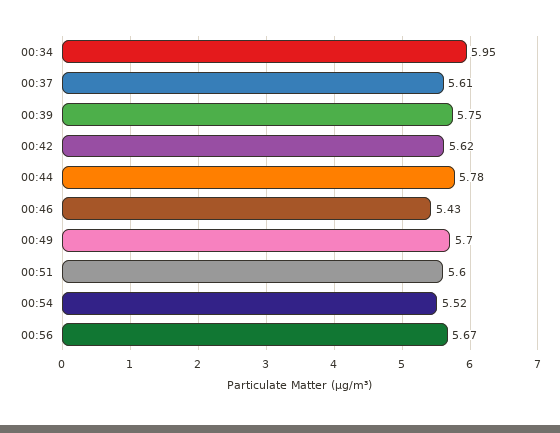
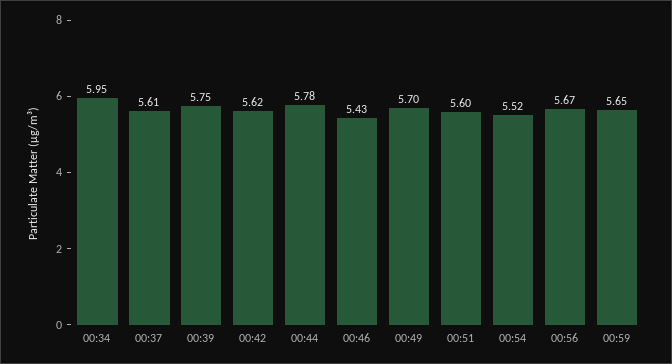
00:59: none -> 5.65

